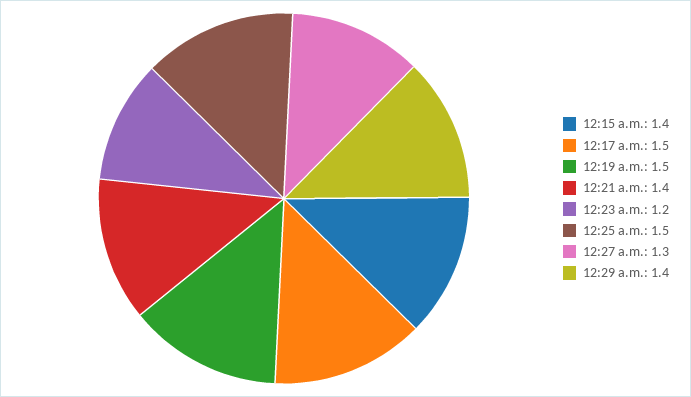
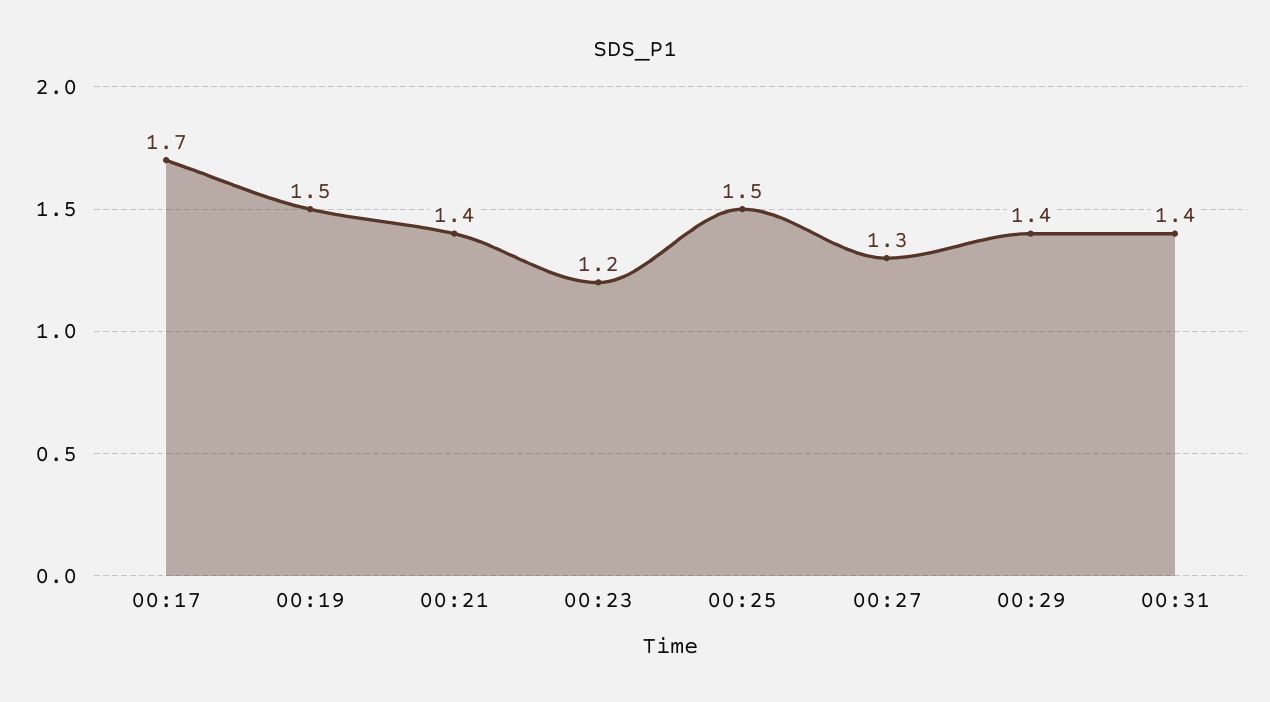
12:15 a.m.: 1.4 -> none
12:17 a.m.: 1.5 -> 1.7
00:31: none -> 1.4

